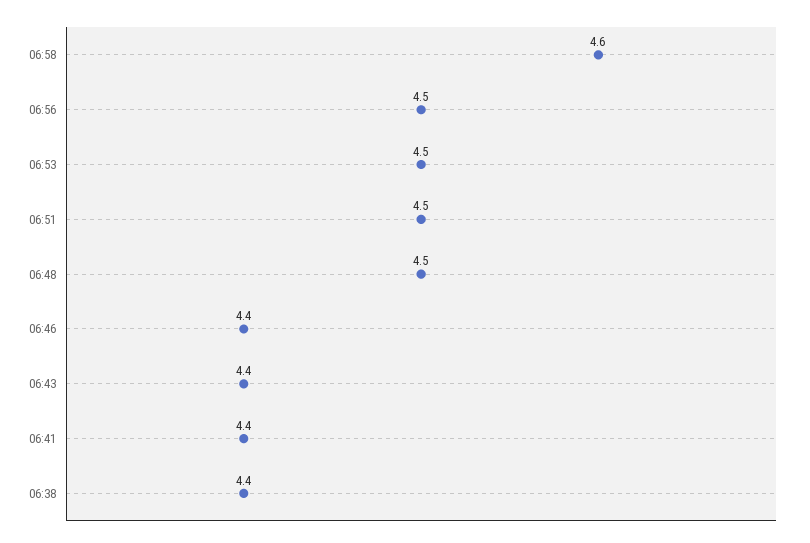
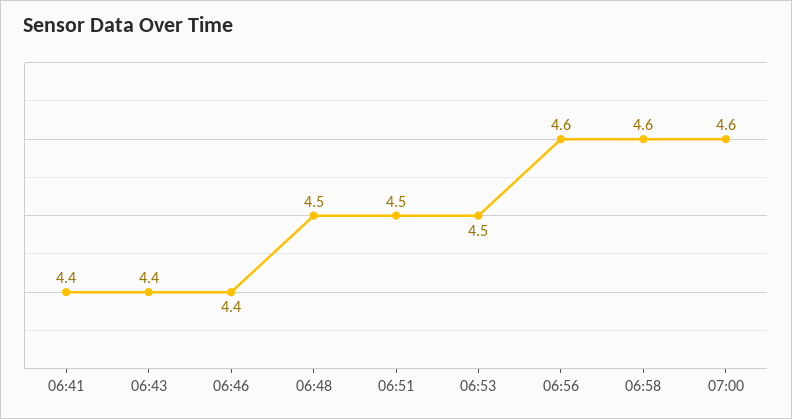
06:56: 4.5 -> 4.6
06:38: 4.4 -> none
07:00: none -> 4.6

